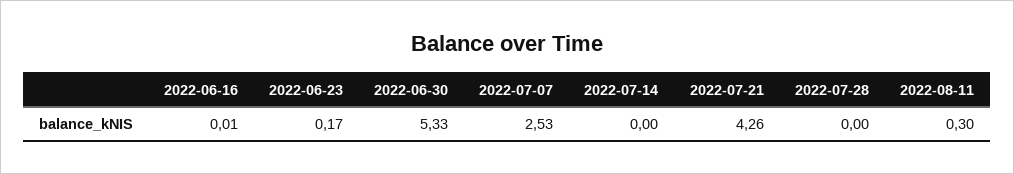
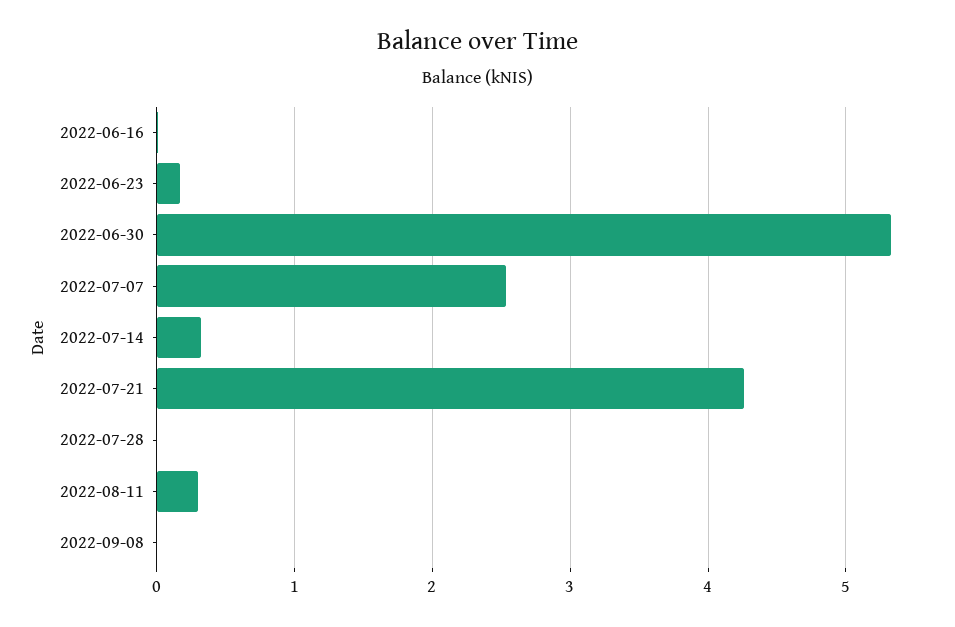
2022-07-14: 0 -> 0.3
2022-09-08: none -> 0

